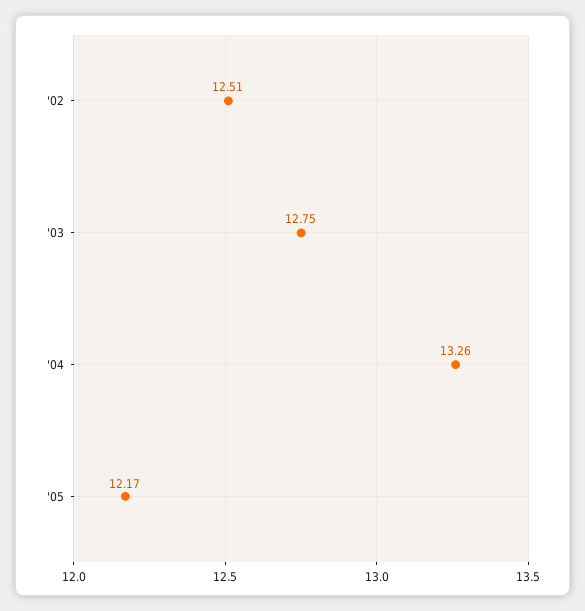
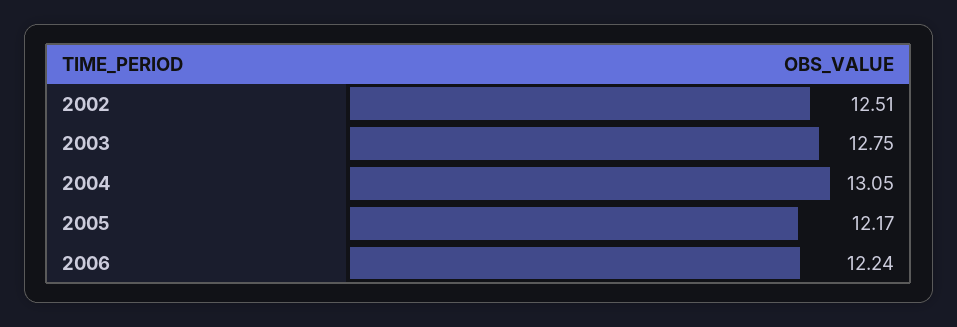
'04: 13.26 -> 13.05
2006: none -> 12.24

